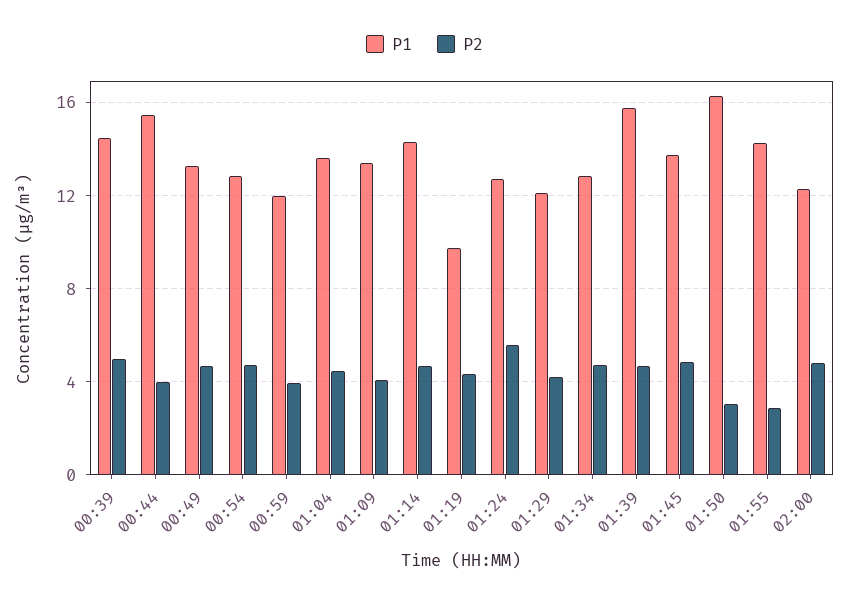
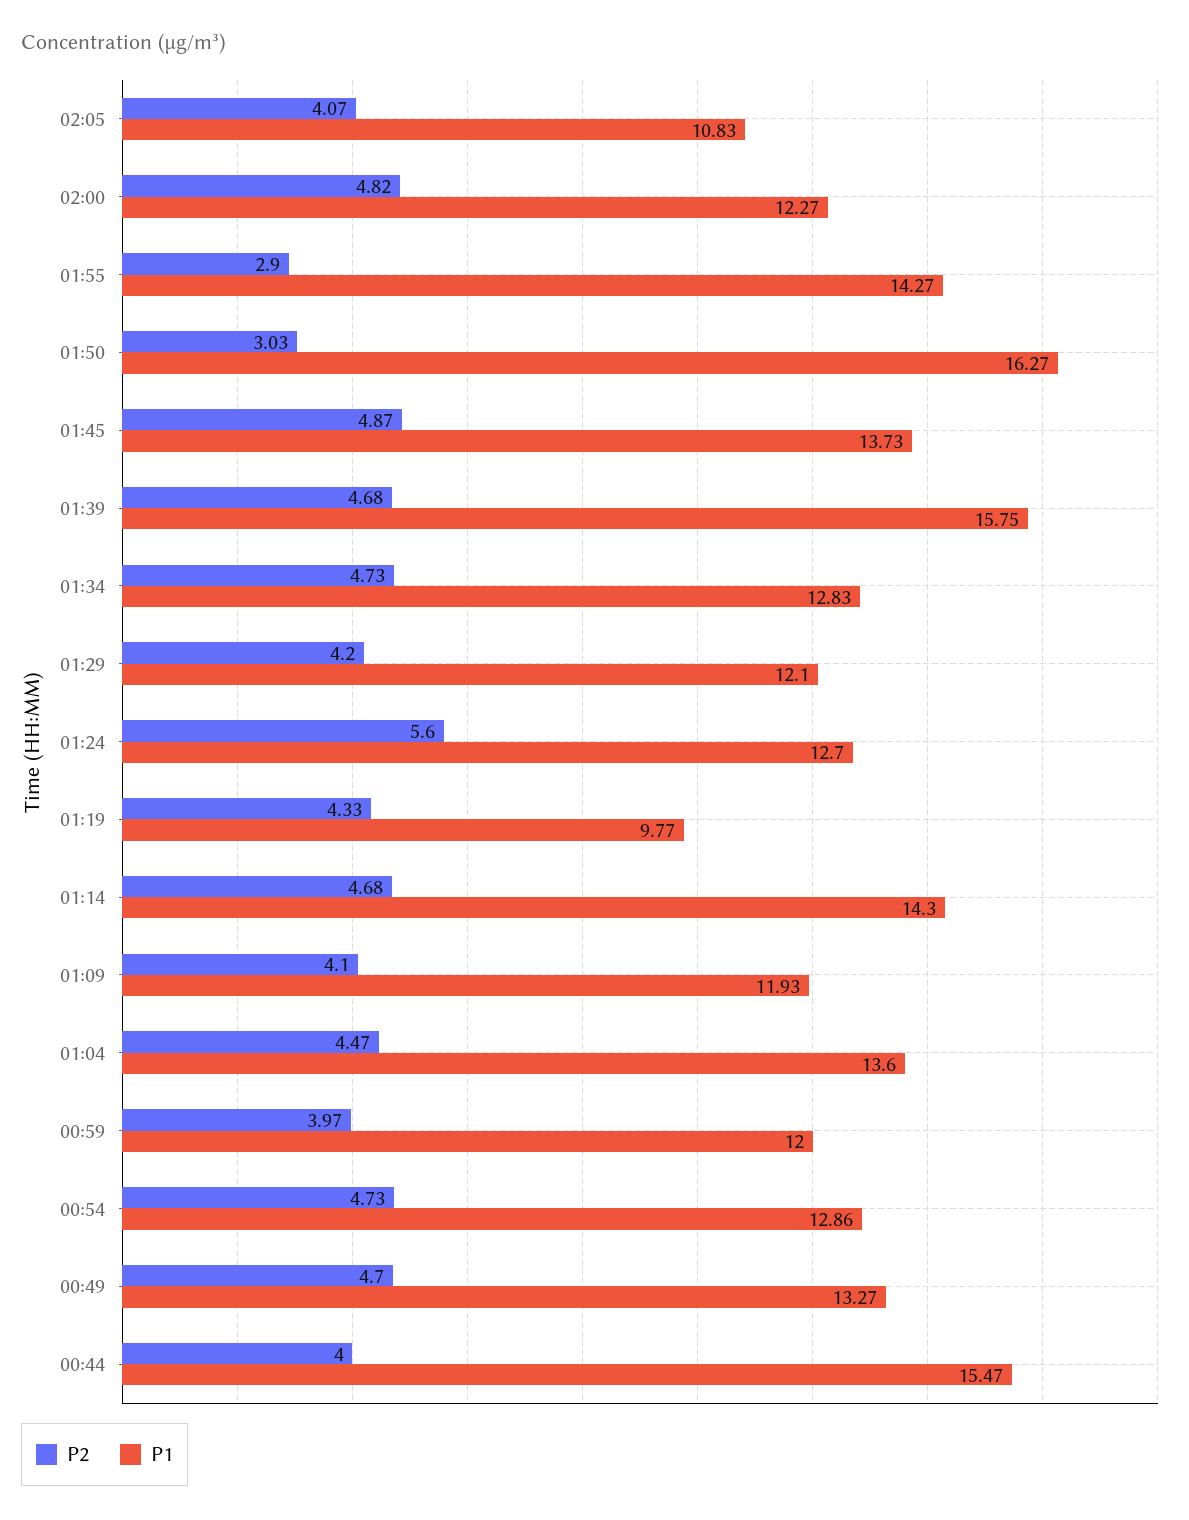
P1, 00:39: 14.5 -> none
P2, 00:39: 5 -> none
P1, 01:09: 13.5 -> 11.93
P2, 02:05: none -> 4.07
P1, 02:05: none -> 10.83

